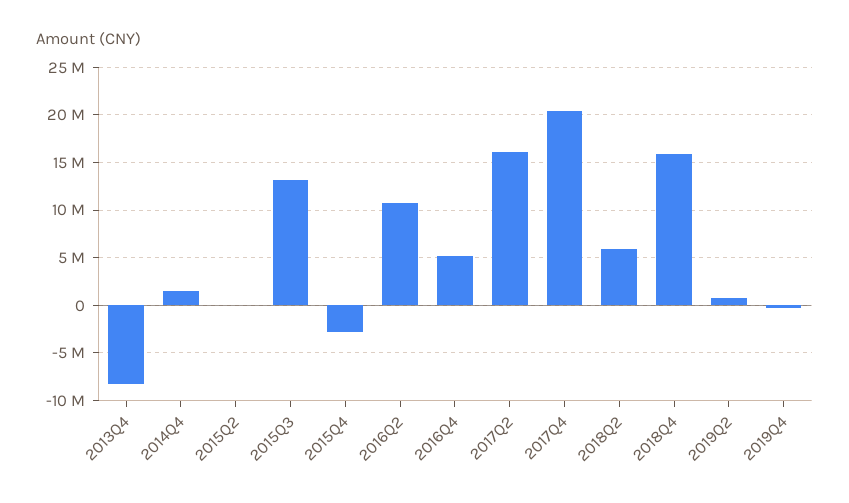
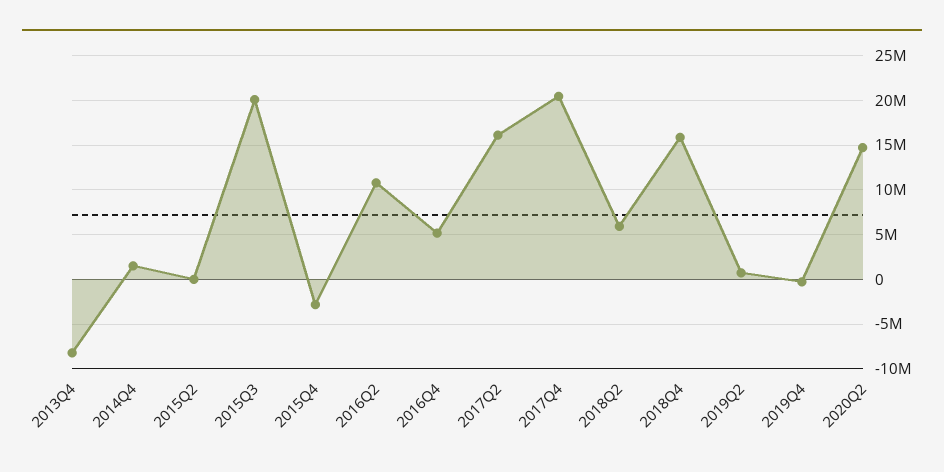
2015Q3: 13000000 -> 20000000
2020Q2: none -> 15000000

